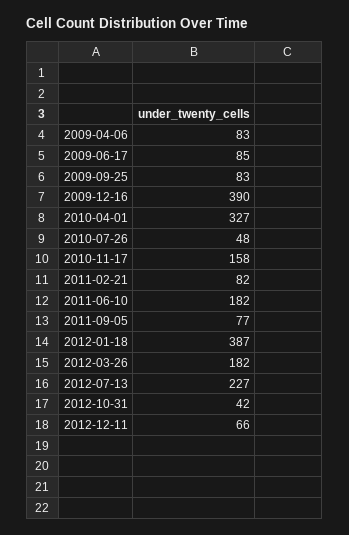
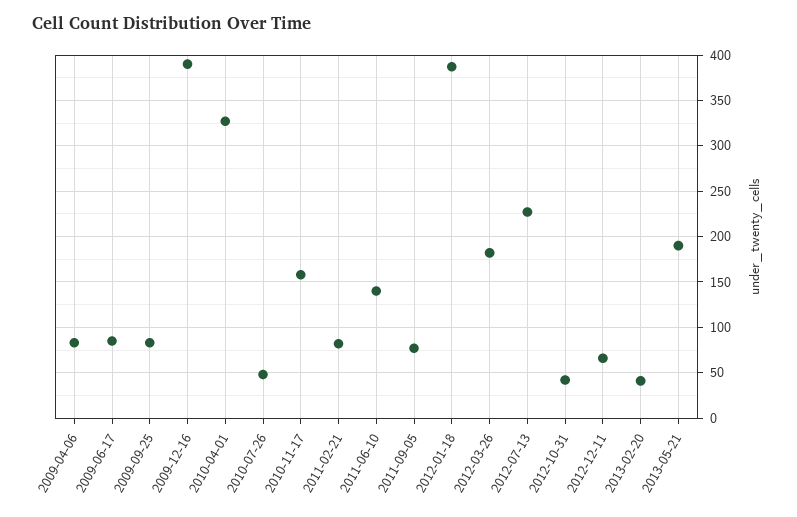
2011-06-10: 182 -> 140
2013-02-20: none -> 40
2013-05-21: none -> 190

